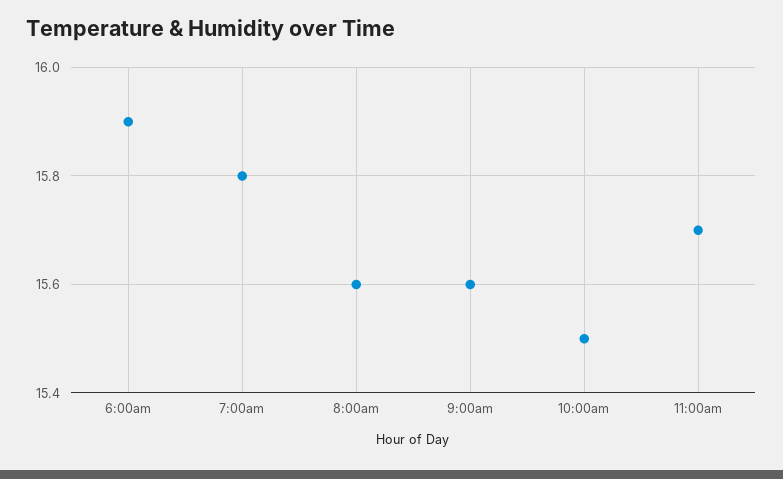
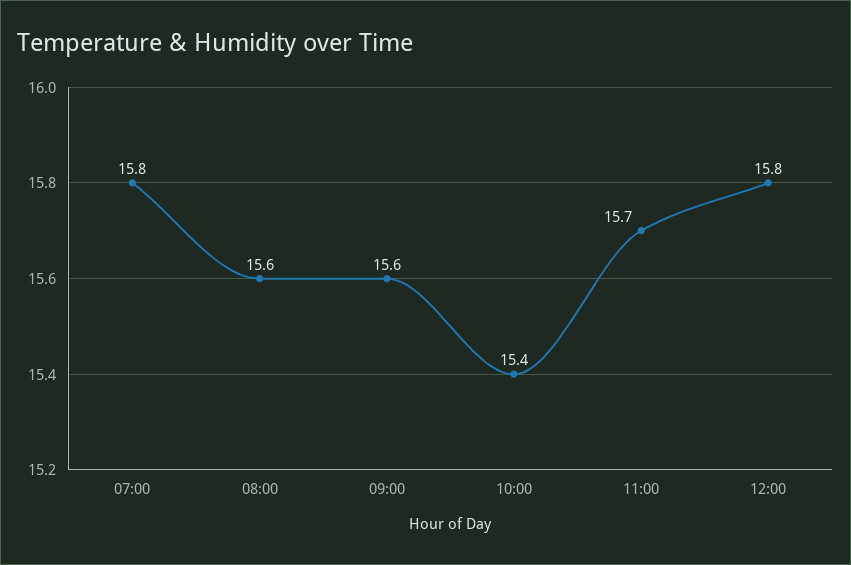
6:00am: 15.9 -> none
10:00am: 15.5 -> 15.4
12:00: none -> 15.8

